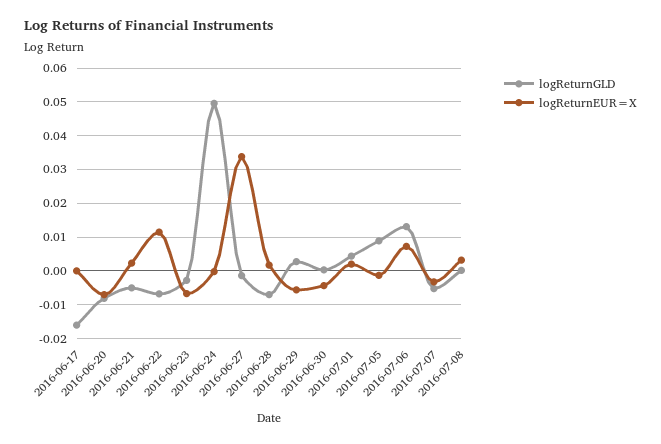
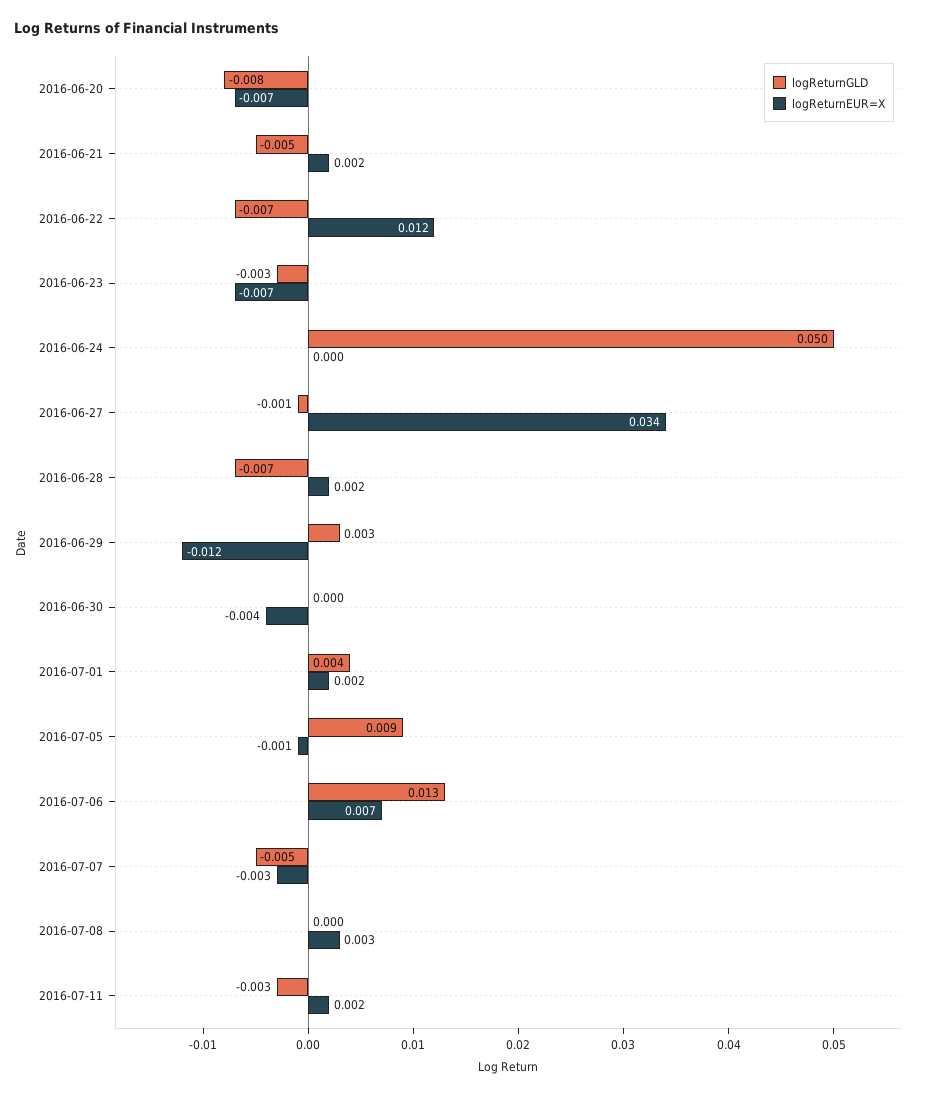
logReturnGLD, 2016-06-17: -0.016 -> none
logReturnEUR=X, 2016-06-17: 0 -> none
logReturnEUR=X, 2016-06-29: -0.006 -> -0.012
logReturnGLD, 2016-07-11: none -> -0.003
logReturnEUR=X, 2016-07-11: none -> 0.002

